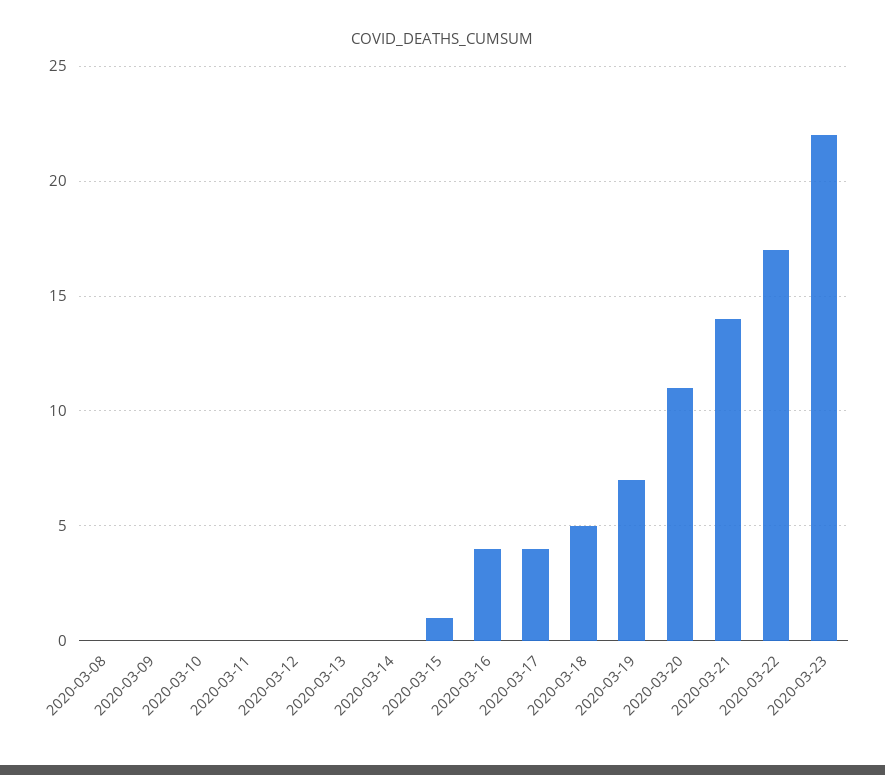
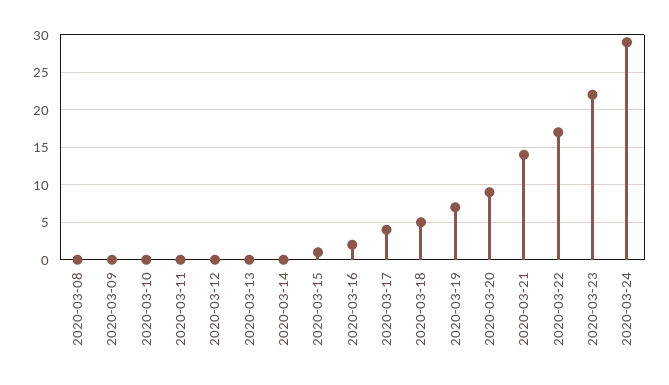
2020-03-16: 4 -> 2
2020-03-20: 11 -> 9
2020-03-24: none -> 29

